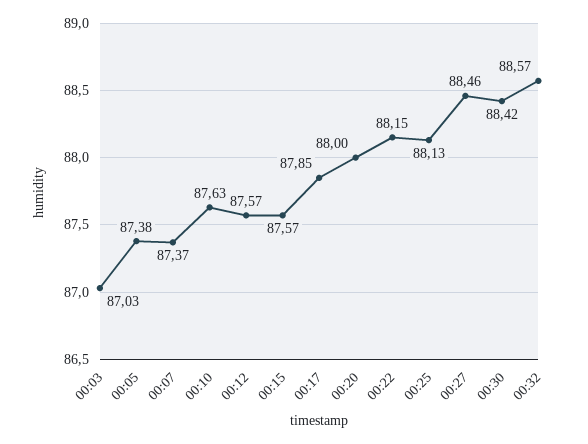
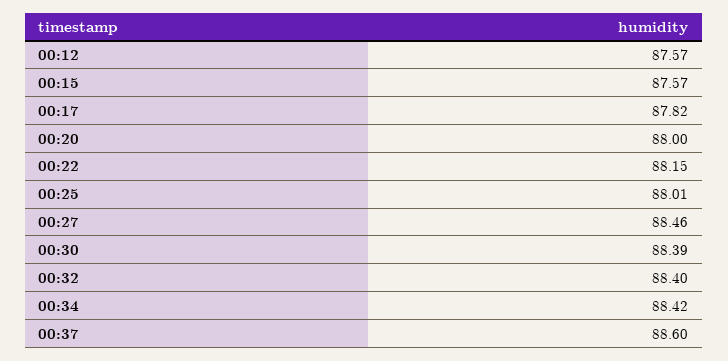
00:03: 87.03 -> none
00:05: 87.38 -> none
00:07: 87.37 -> none
00:10: 87.63 -> none
00:17: 87.85 -> 87.82
00:25: 88.13 -> 88.01
00:30: 88.42 -> 88.39
00:32: 88.57 -> 88.4
00:34: none -> 88.42
00:37: none -> 88.6

